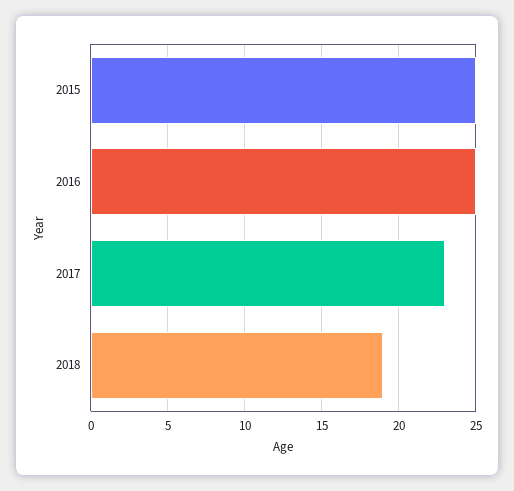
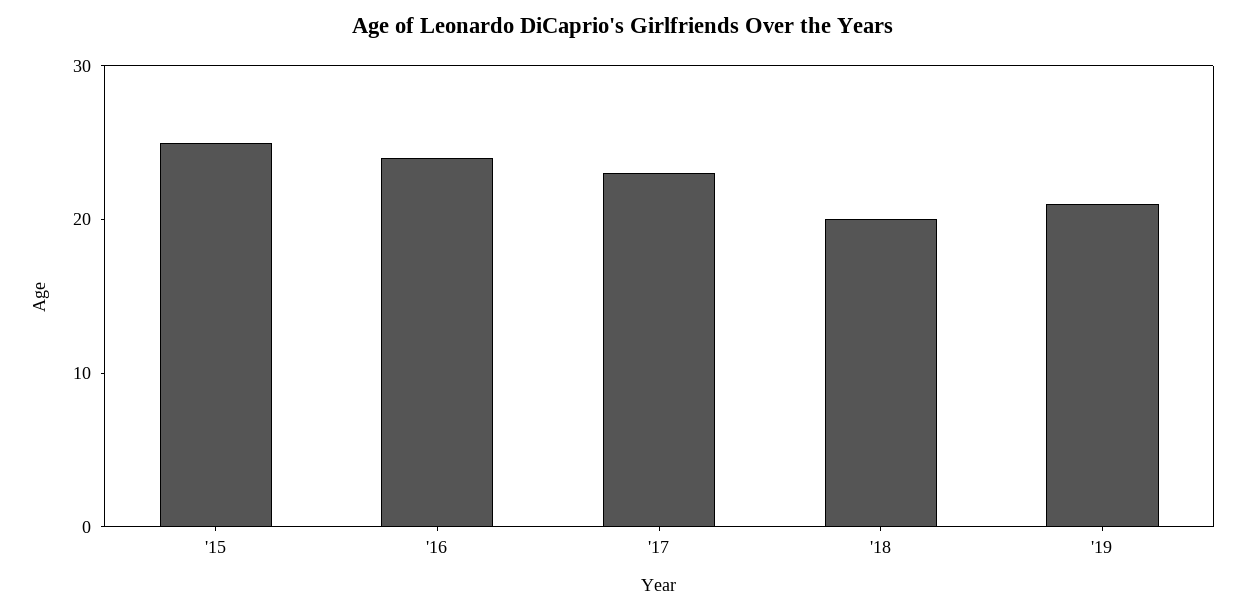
2016: 25 -> 24
2018: 19 -> 20
'19: none -> 21

